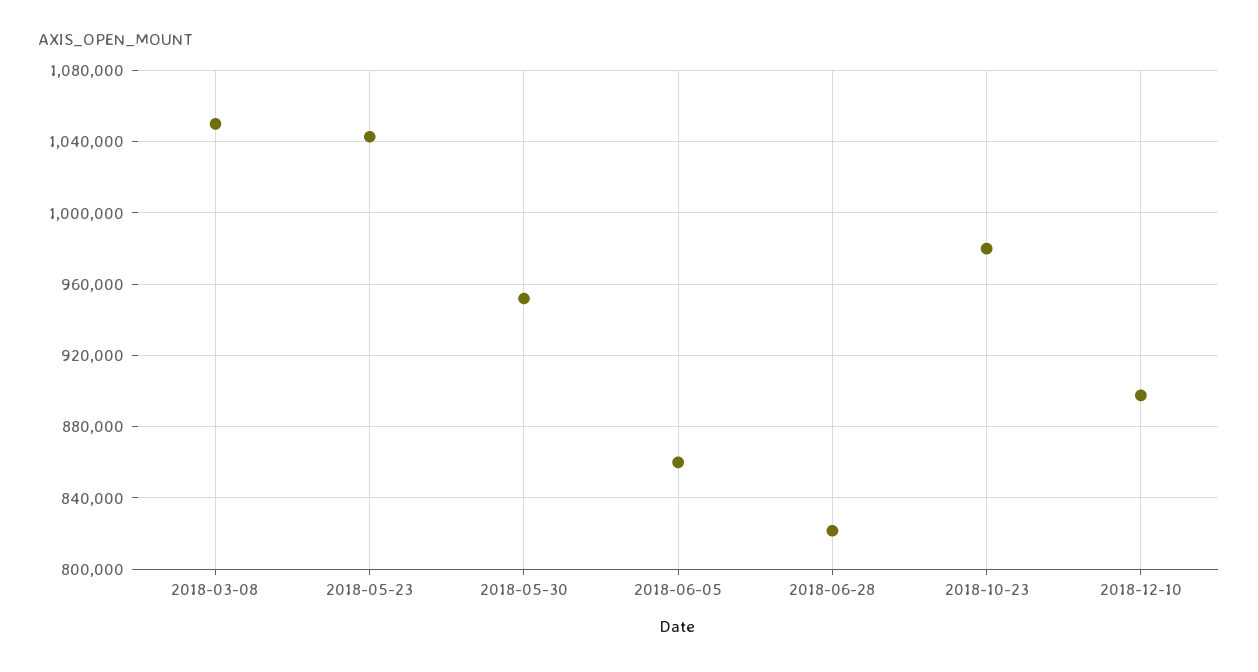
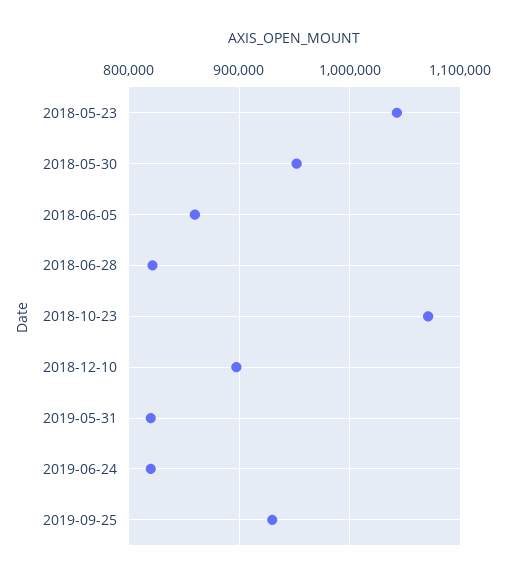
2018-03-08: 1050000 -> none
2018-10-23: 980000 -> 1070000
2019-05-31: none -> 820000
2019-06-24: none -> 820000
2019-09-25: none -> 930000

